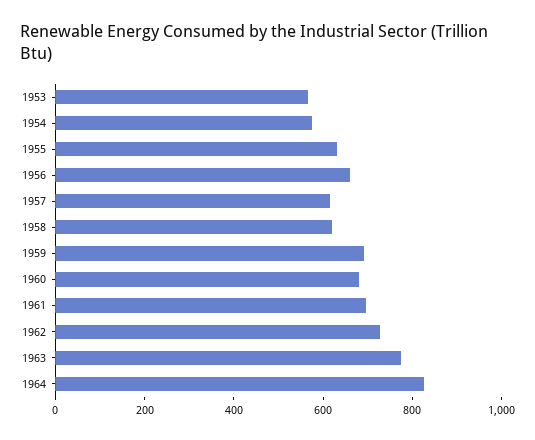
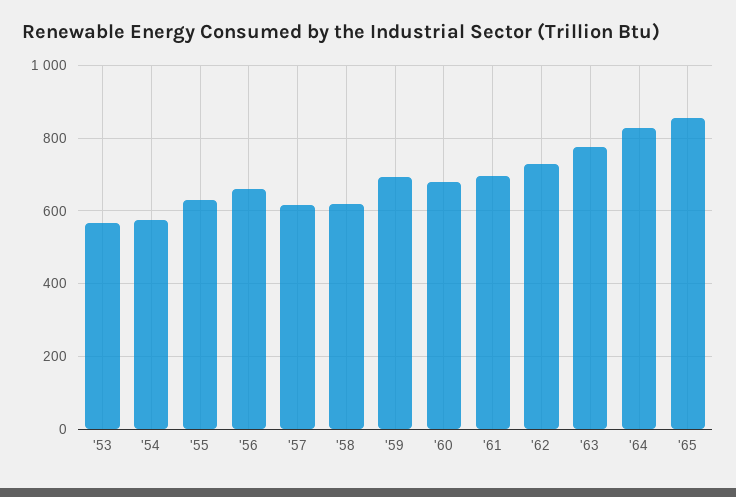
'65: none -> 860

